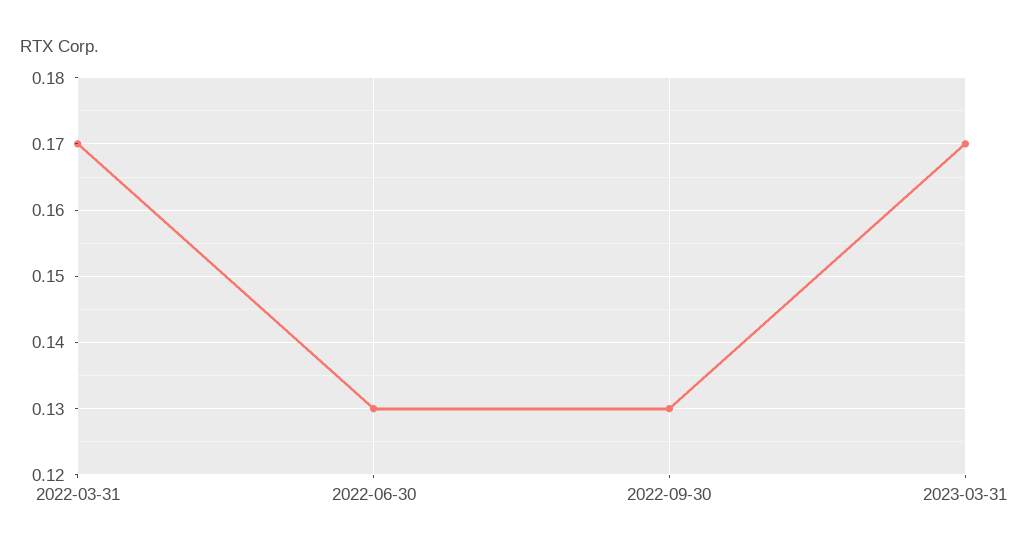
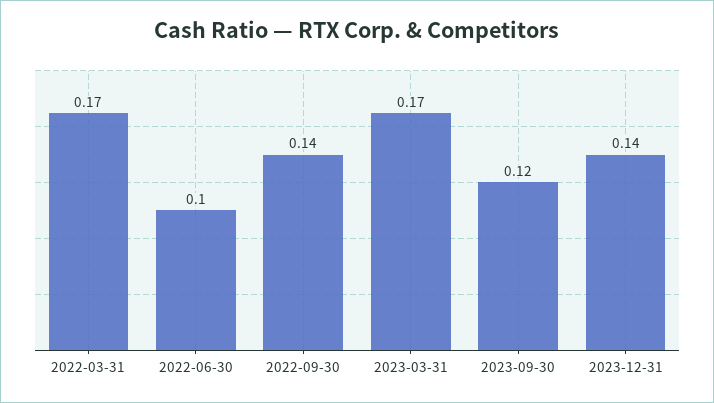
2022-06-30: 0.13 -> 0.1
2022-09-30: 0.13 -> 0.14
2023-09-30: none -> 0.12
2023-12-31: none -> 0.14

